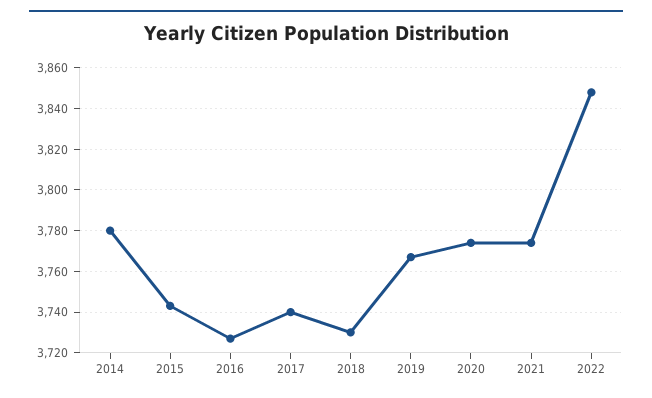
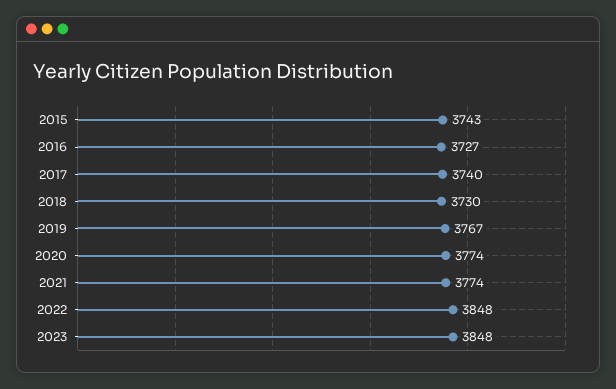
2014: 3780 -> none
2023: none -> 3848

